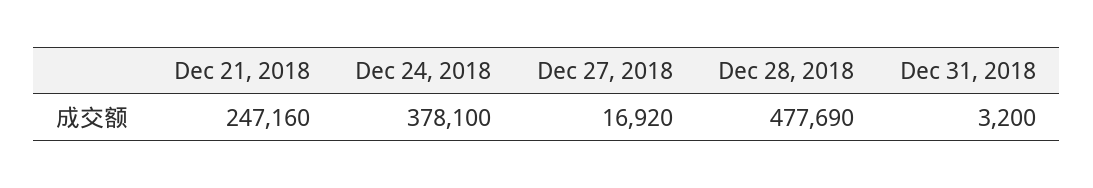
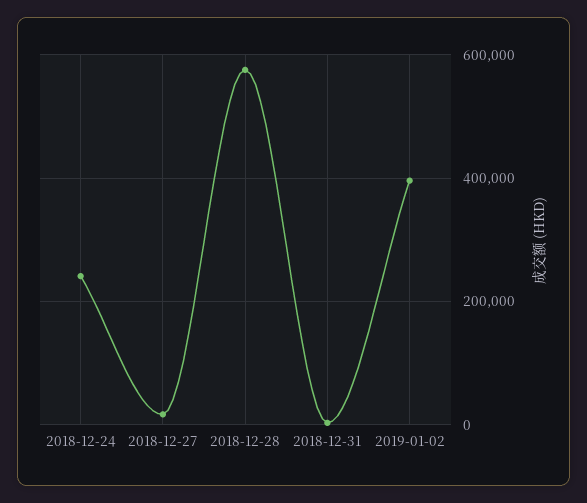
Dec 21, 2018: 247160 -> none
Dec 24, 2018: 378100 -> 240000
Dec 28, 2018: 477690 -> 580000
2019-01-02: none -> 400000

